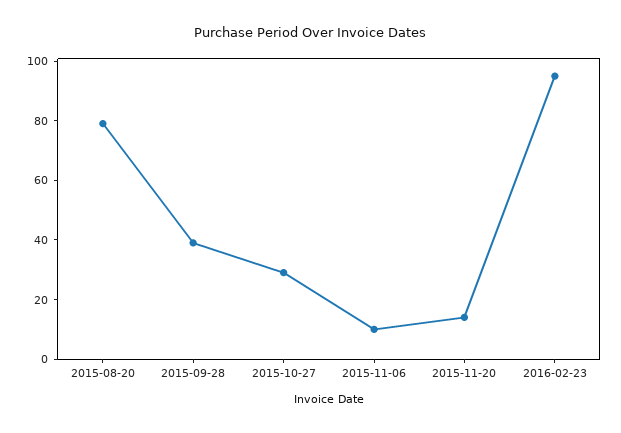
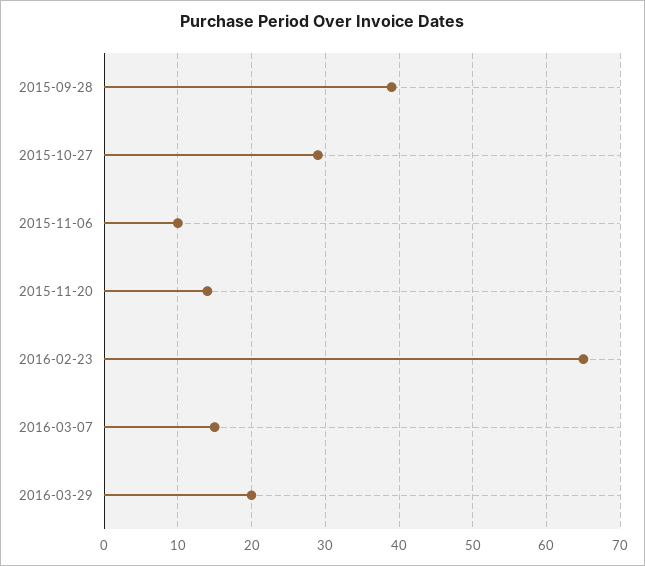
2015-08-20: 80 -> none
2016-02-23: 95 -> 65
2016-03-07: none -> 15
2016-03-29: none -> 20

